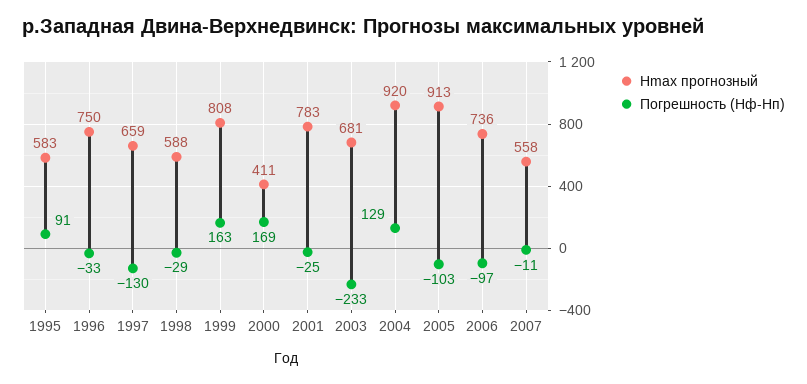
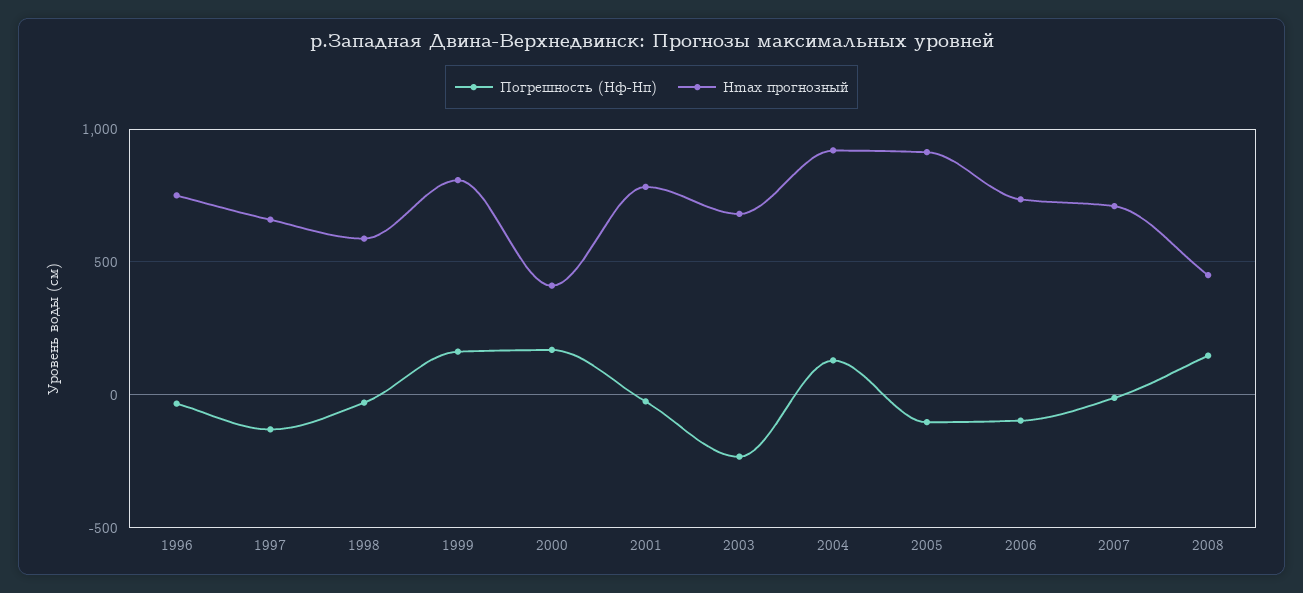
Hmax прогнозный, 1995: 583 -> none
Погрешность (Hф-Hп), 1995: 91 -> none
Hmax прогнозный, 2007: 558 -> 700
Погрешность (Hф-Hп), 2008: none -> 150
Hmax прогнозный, 2008: none -> 450

